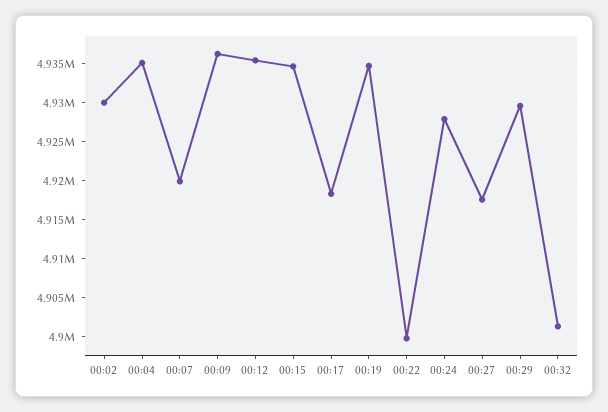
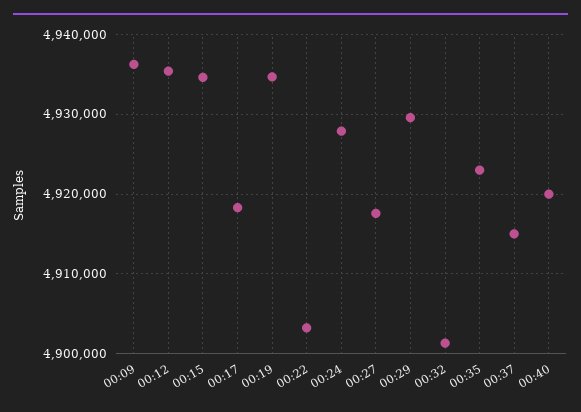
00:02: 4930000 -> none
00:04: 4935000 -> none
00:07: 4920000 -> none
00:22: 4900000 -> 4903000
00:35: none -> 4923000
00:37: none -> 4915000
00:40: none -> 4920000

